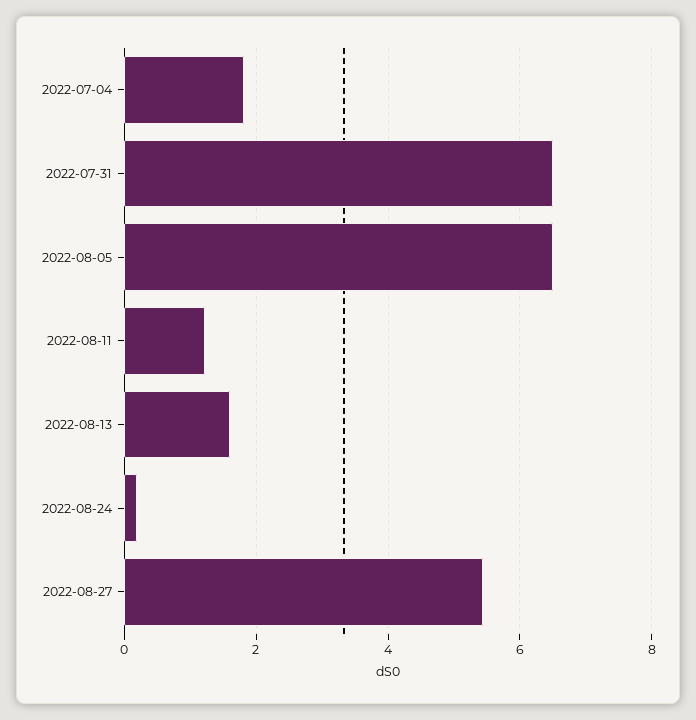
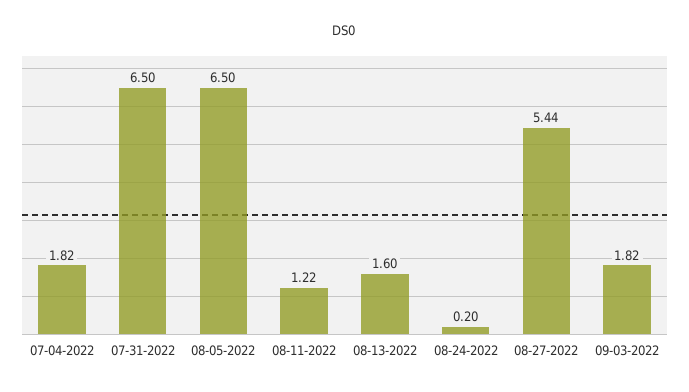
09-03-2022: none -> 1.82

